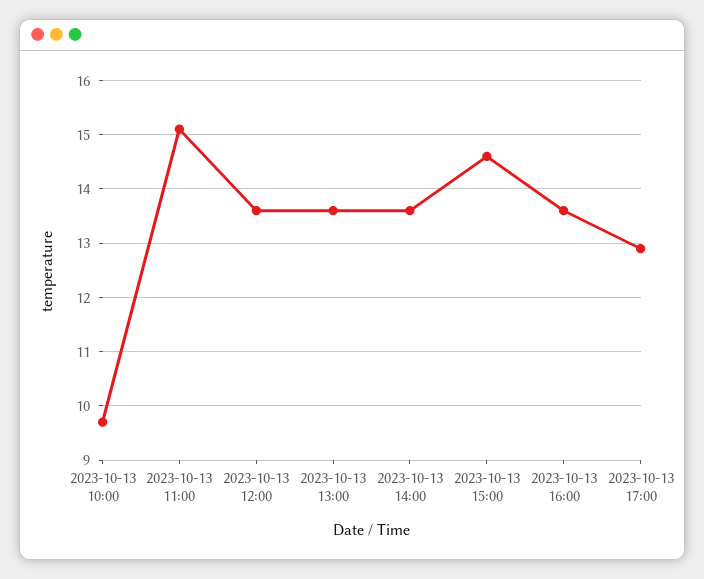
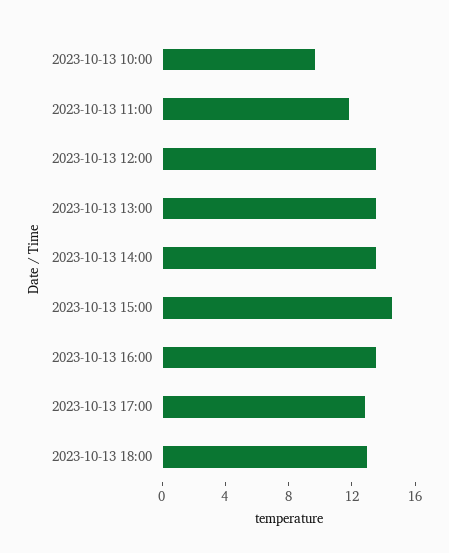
2023-10-13 11:00: 15 -> 12
2023-10-13 18:00: none -> 13

